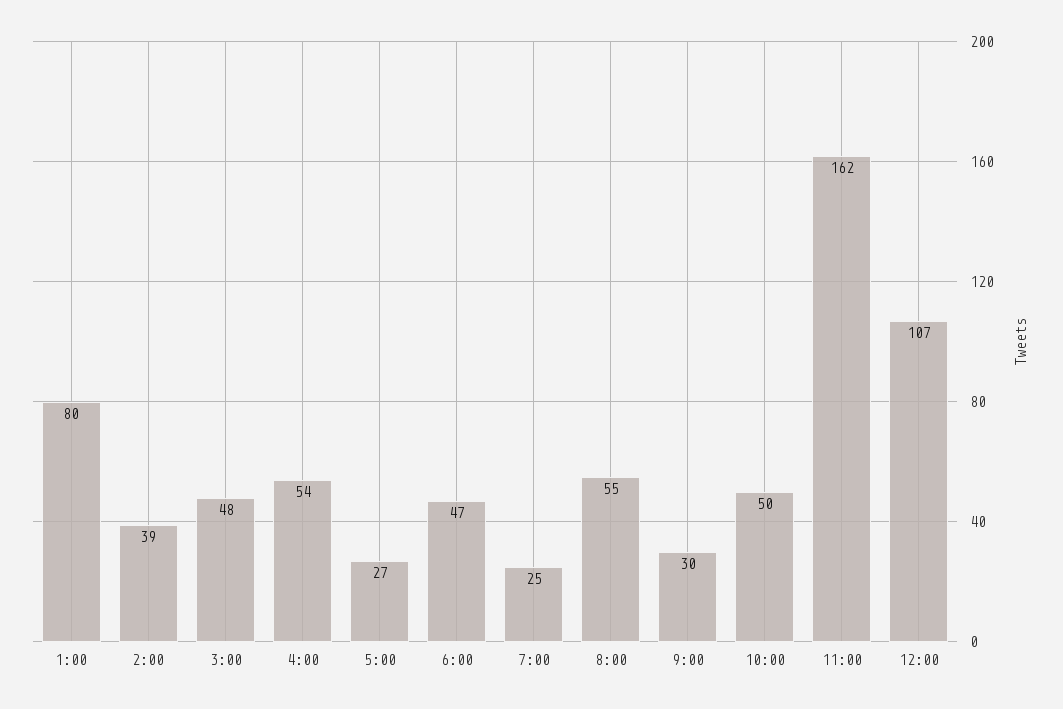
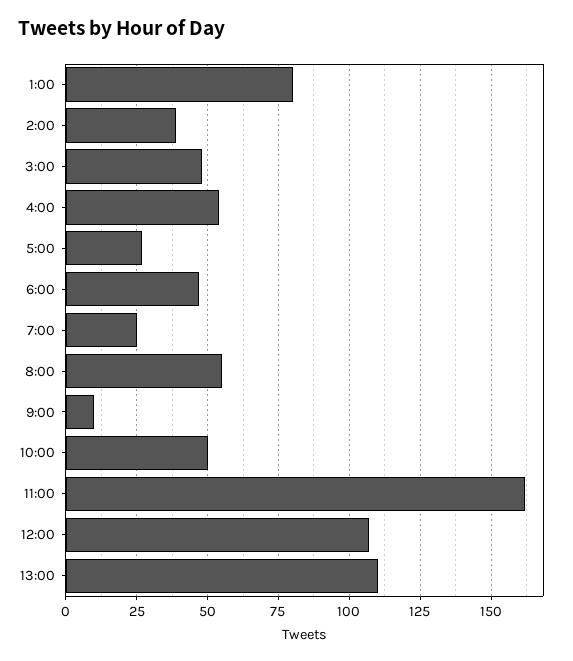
9:00: 30 -> 10
13:00: none -> 110

